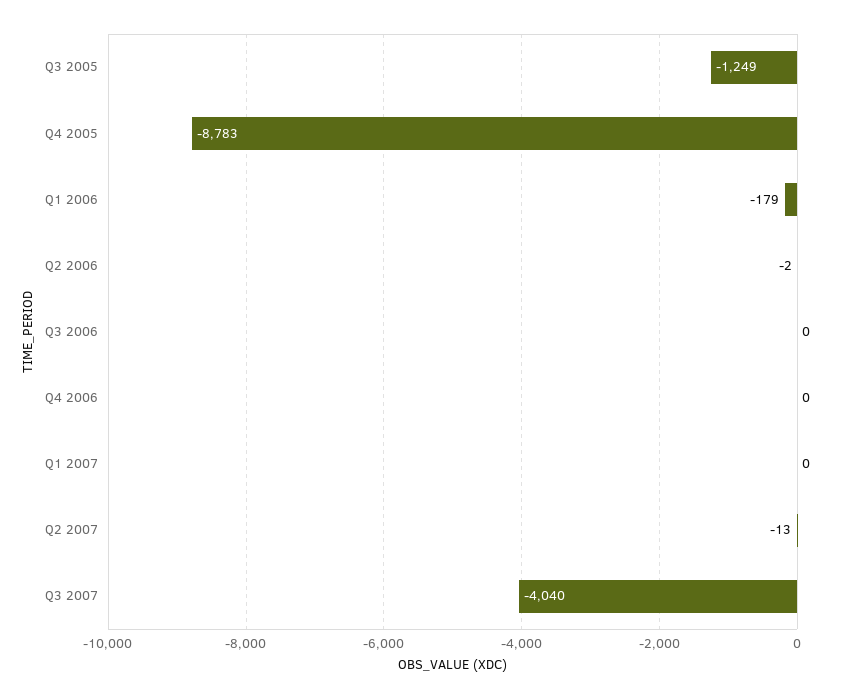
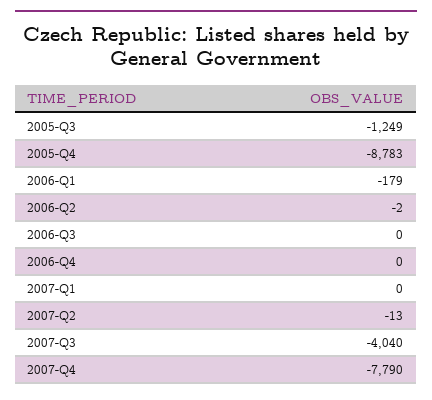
2007-Q4: none -> -7790

